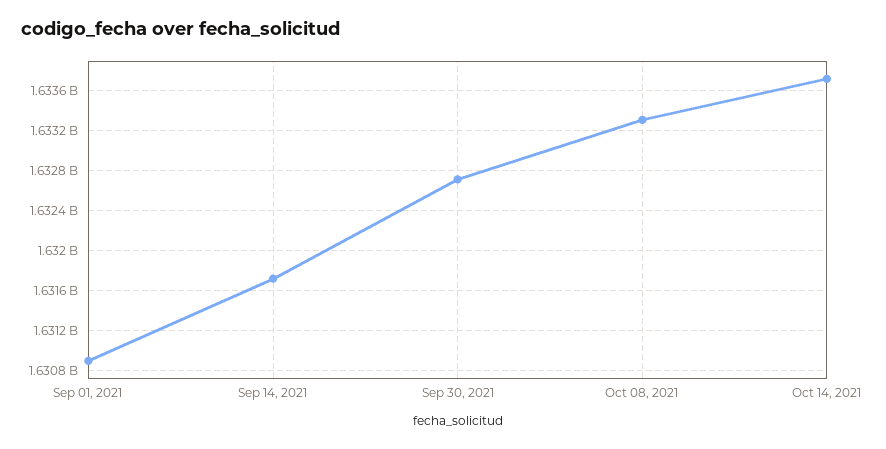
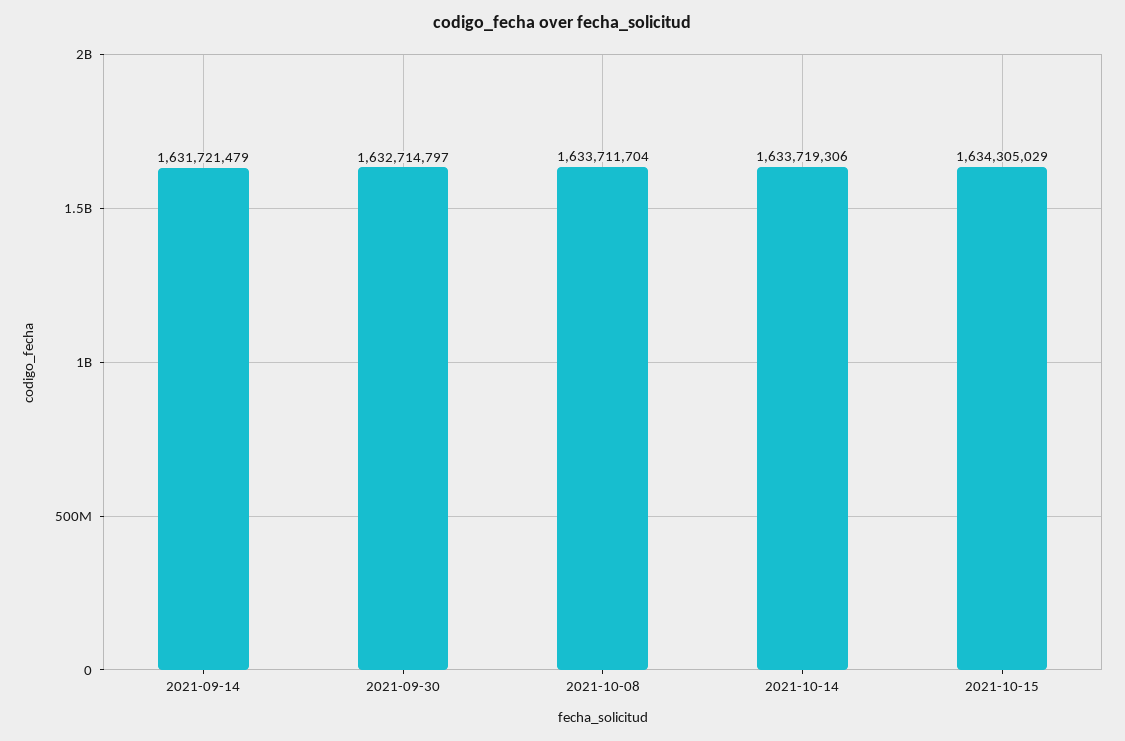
Sep 01, 2021: 1630900000 -> none
Oct 08, 2021: 1633300000 -> 1633711704
2021-10-15: none -> 1634305029

